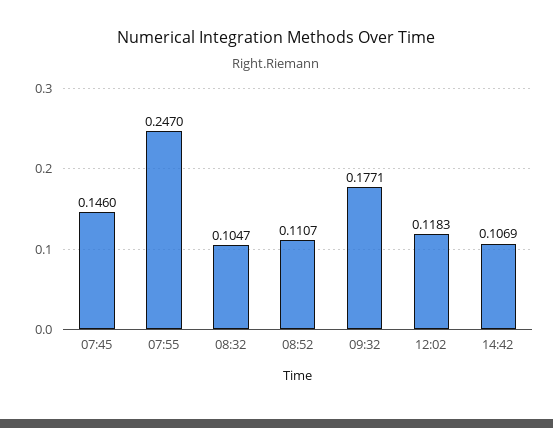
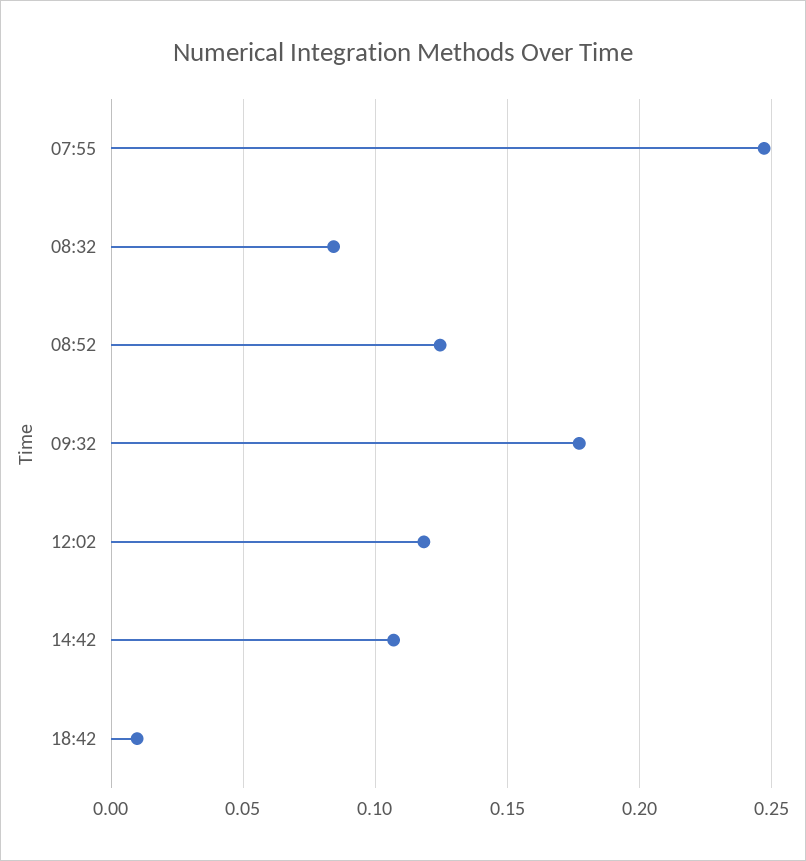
07:45: 0.146 -> none
08:32: 0.1047 -> 0.085
08:52: 0.1107 -> 0.125
18:42: none -> 0.01

